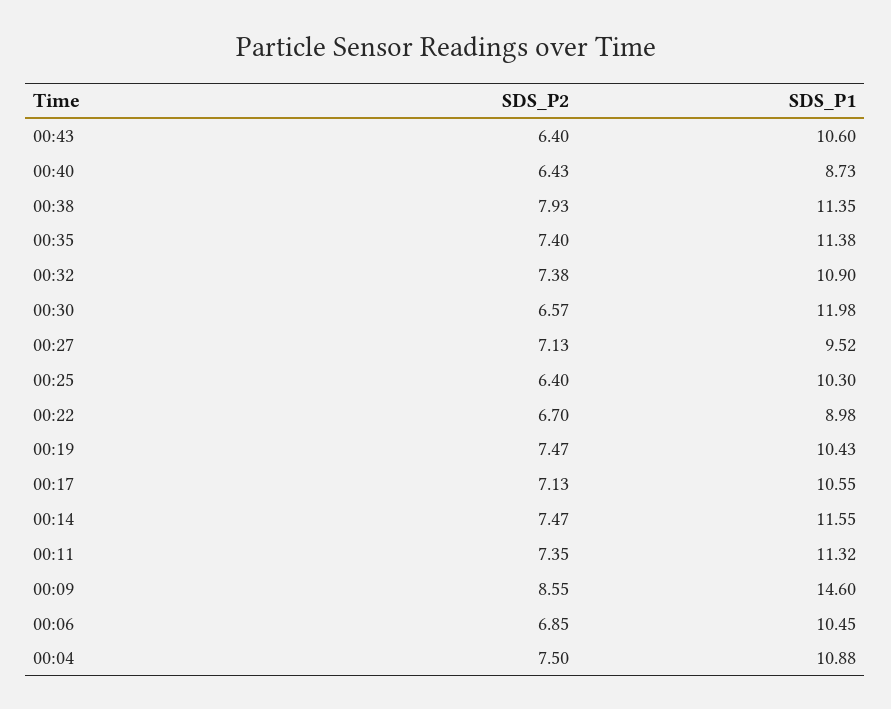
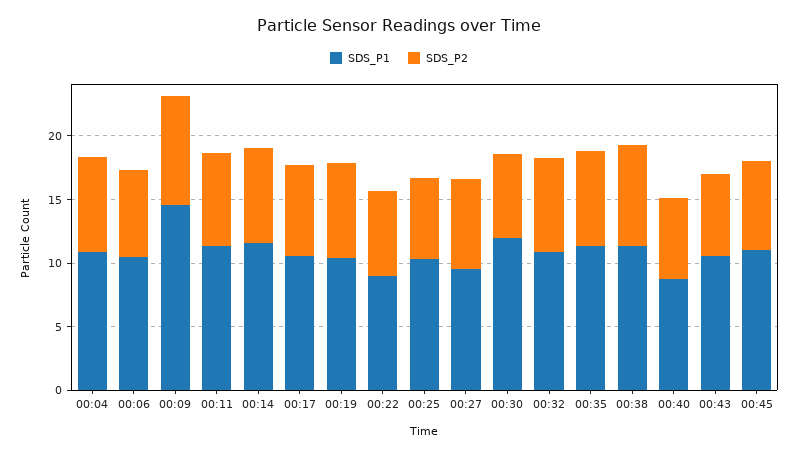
SDS_P1, 00:45: none -> 11
SDS_P2, 00:45: none -> 7

